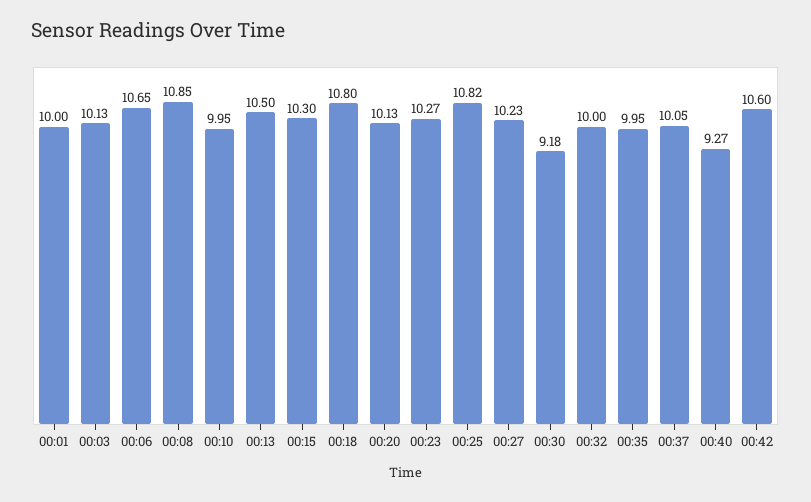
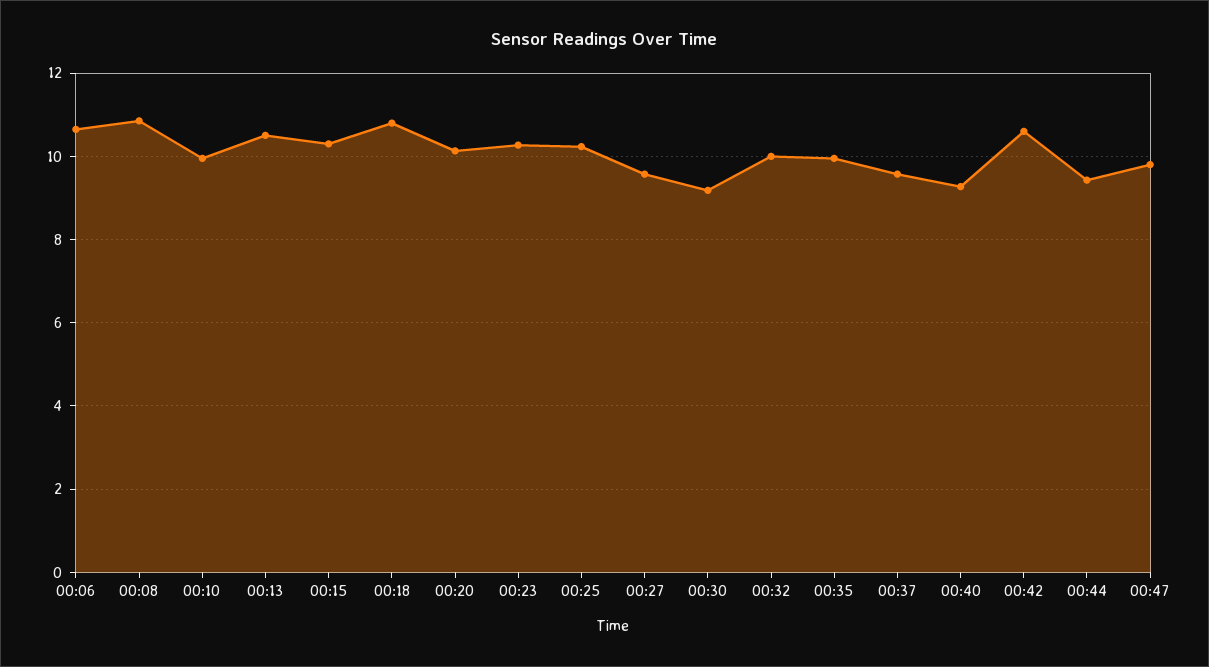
00:01: 10 -> none
00:03: 10.13 -> none
00:25: 10.82 -> 10.2
00:27: 10.23 -> 9.6
00:37: 10.05 -> 9.6
00:44: none -> 9.4
00:47: none -> 9.8

